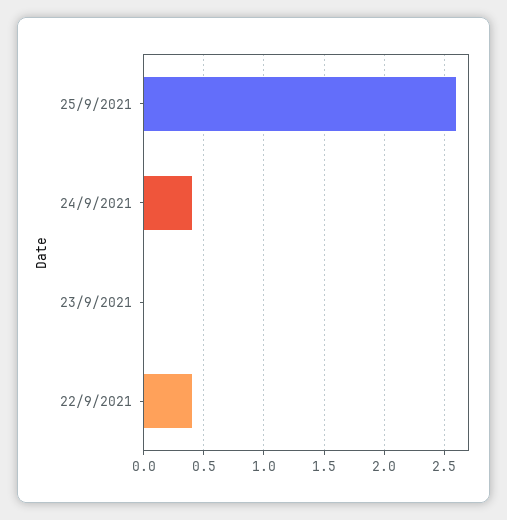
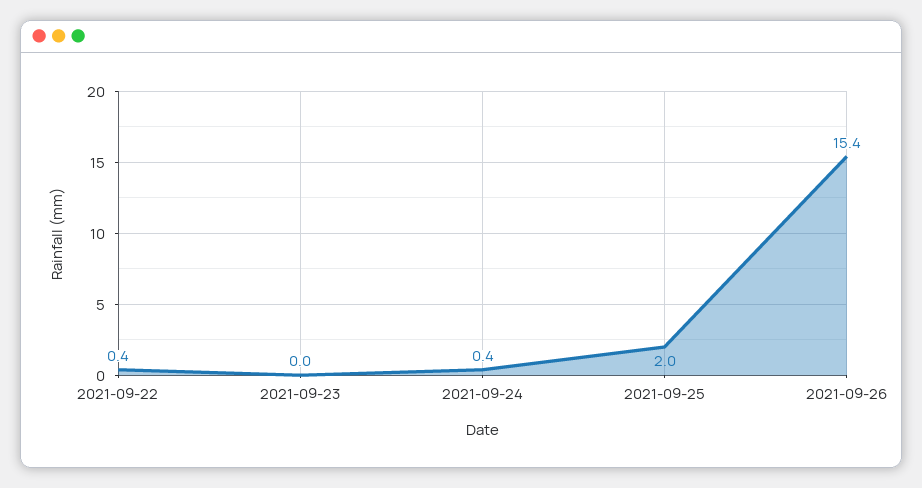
25/9/2021: 2.6 -> 2
2021-09-26: none -> 15.4

